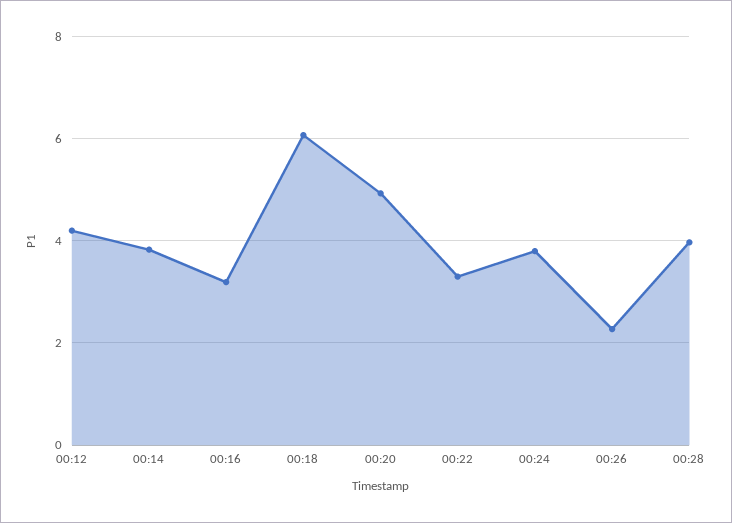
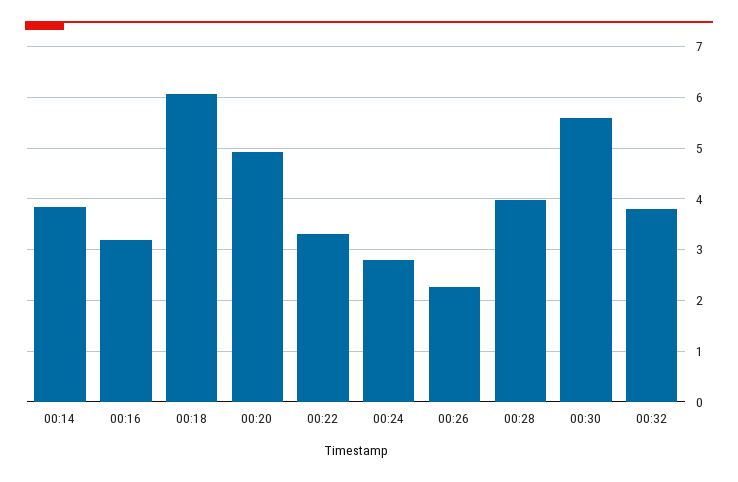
00:12: 4.2 -> none
00:24: 3.8 -> 2.8
00:30: none -> 5.6
00:32: none -> 3.8

